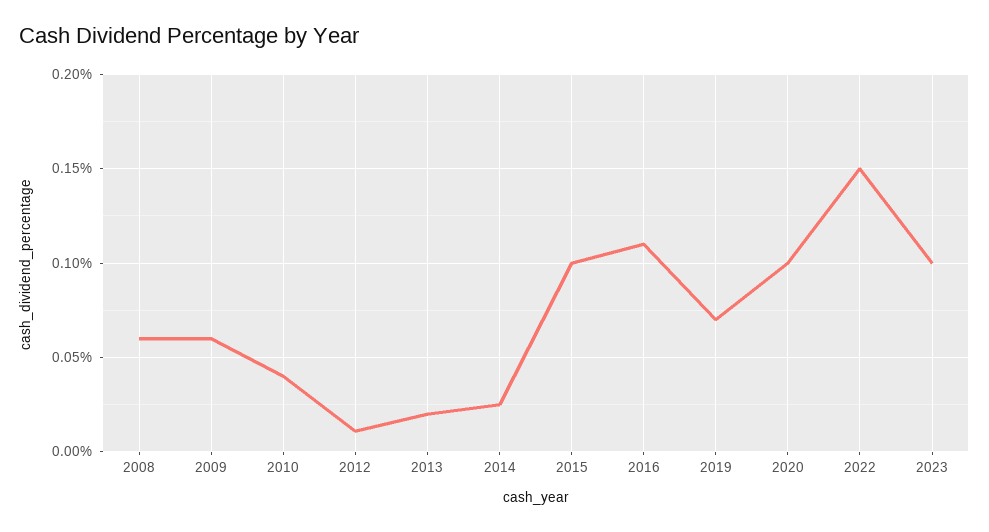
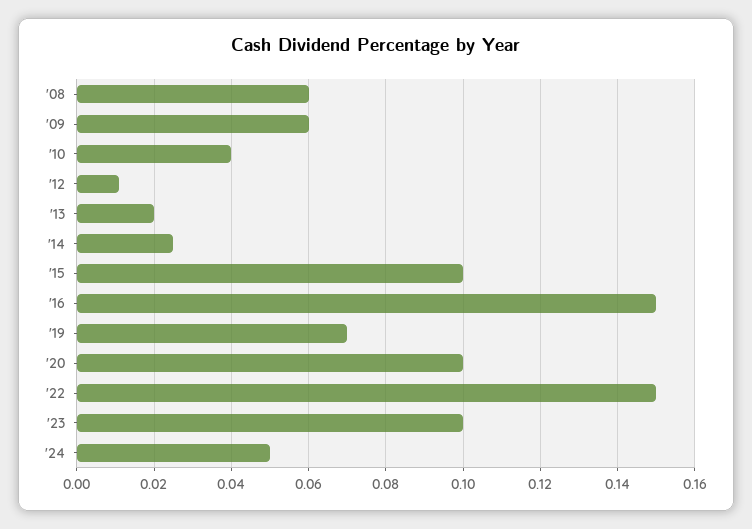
2016: 0.11 -> 0.15
'24: none -> 0.05

